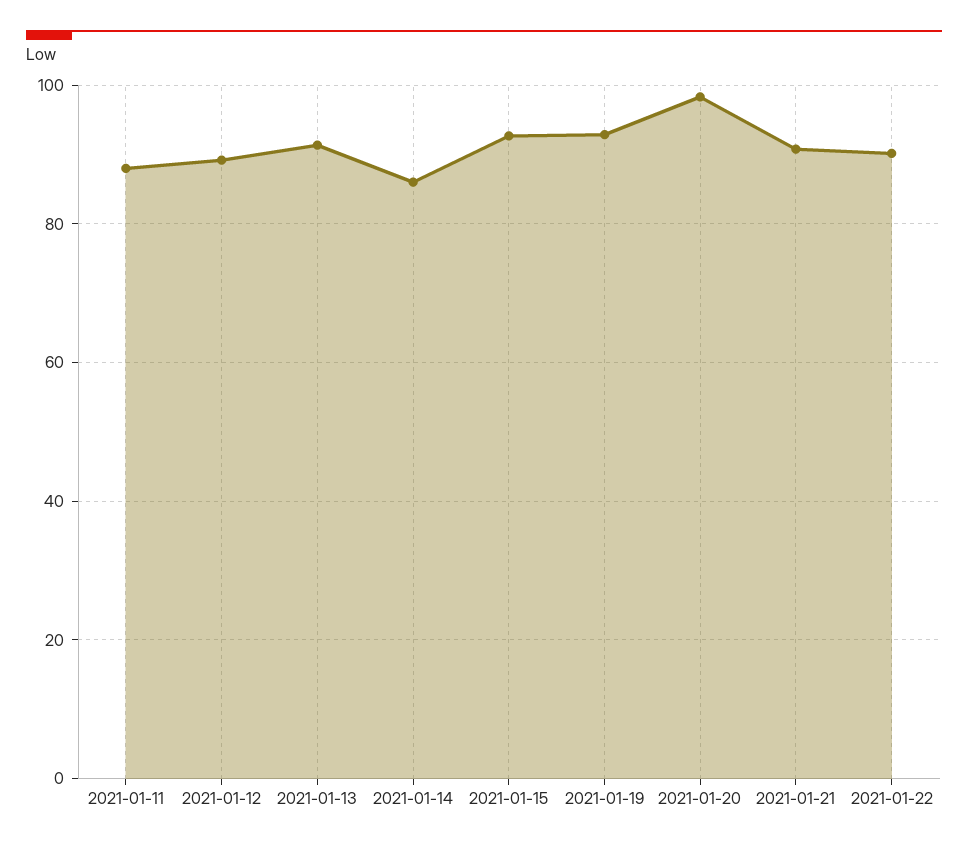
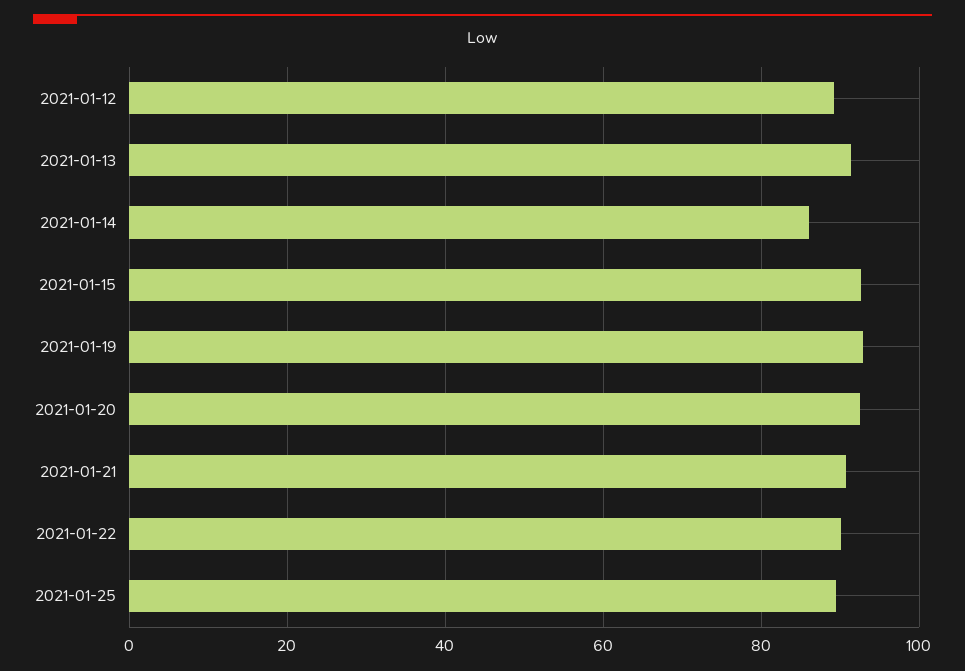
2021-01-11: 88 -> none
2021-01-20: 98 -> 92
2021-01-25: none -> 90

